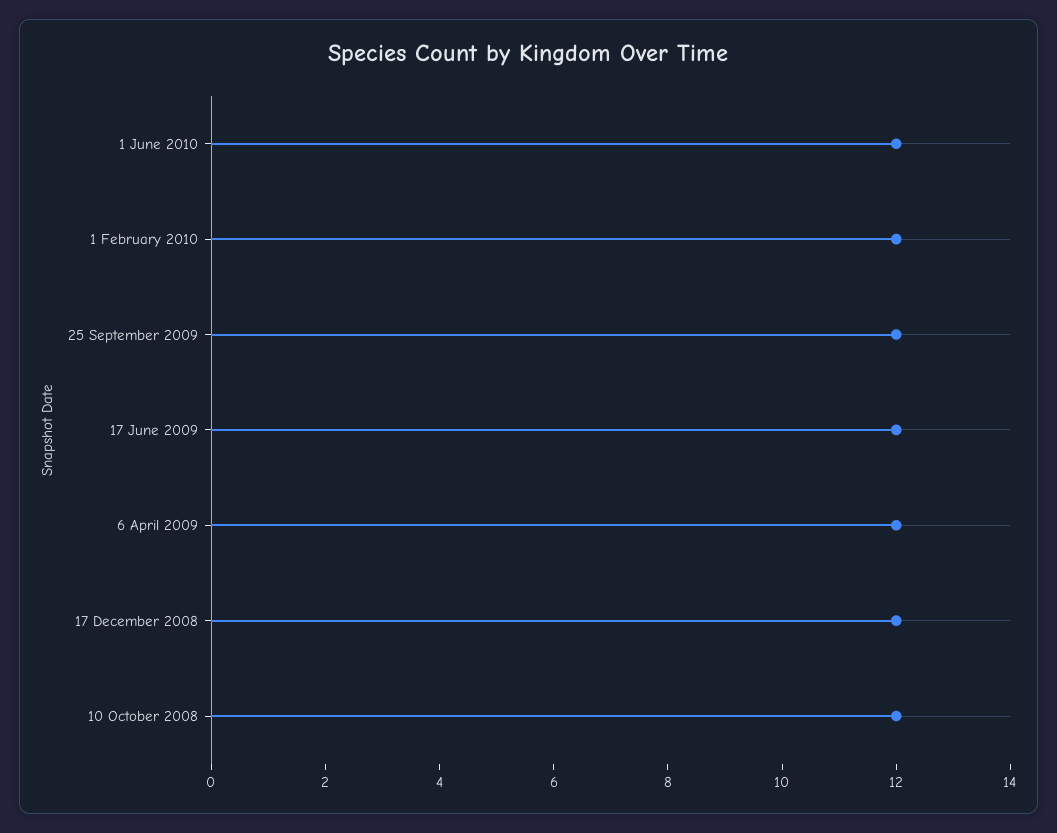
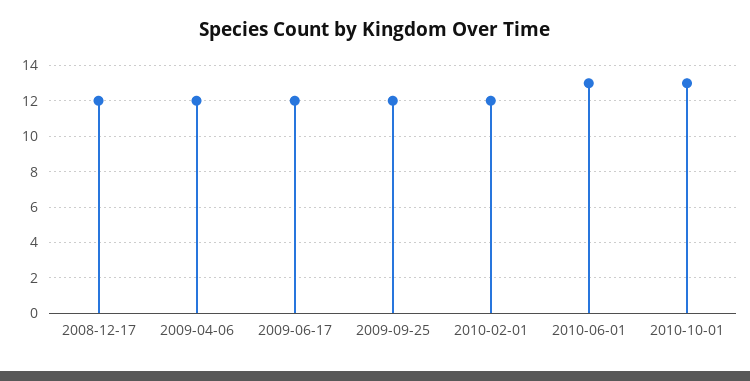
1 June 2010: 12 -> 13
10 October 2008: 12 -> none
2010-10-01: none -> 13

